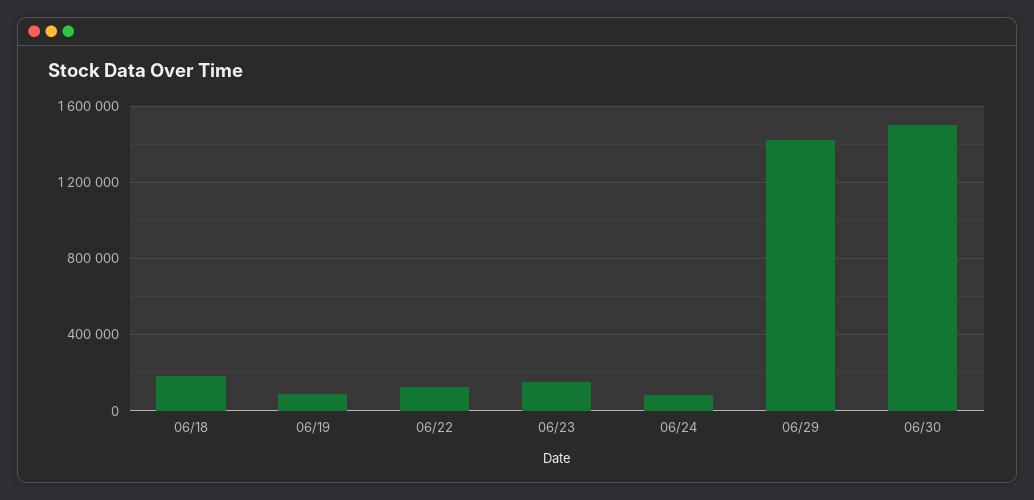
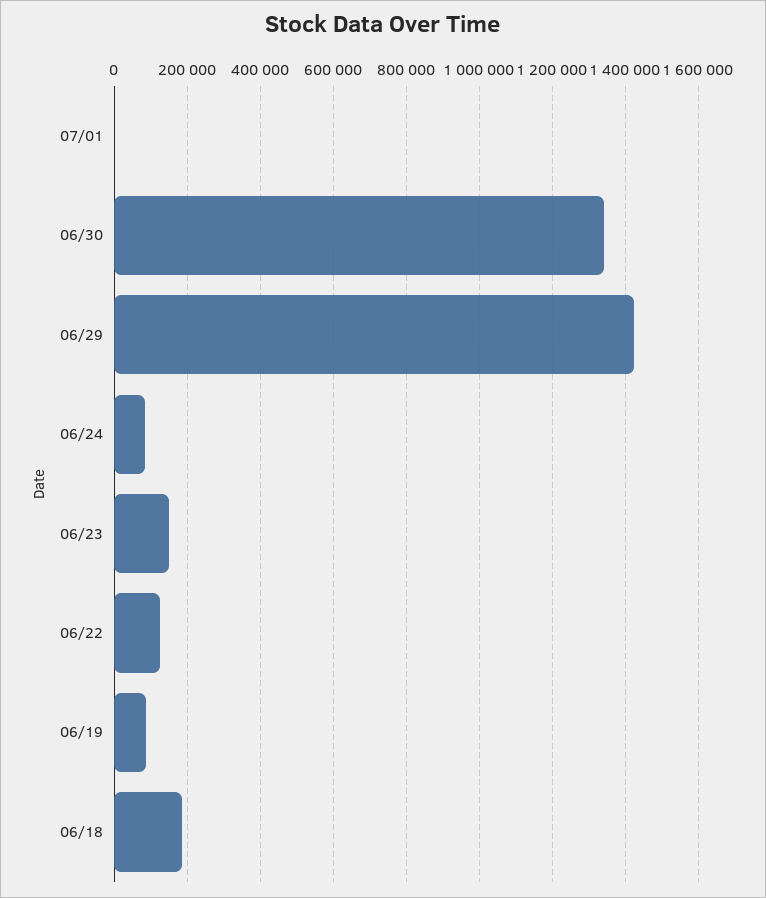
06/30: 1500000 -> 1340000
07/01: none -> 0

